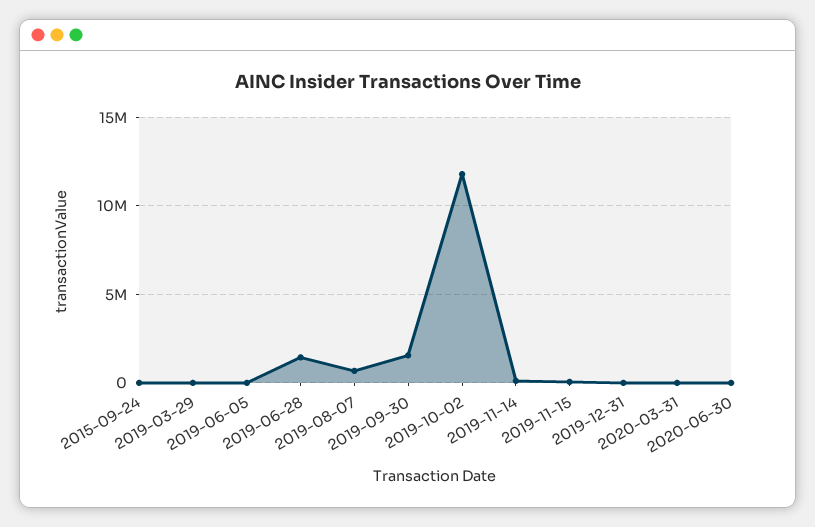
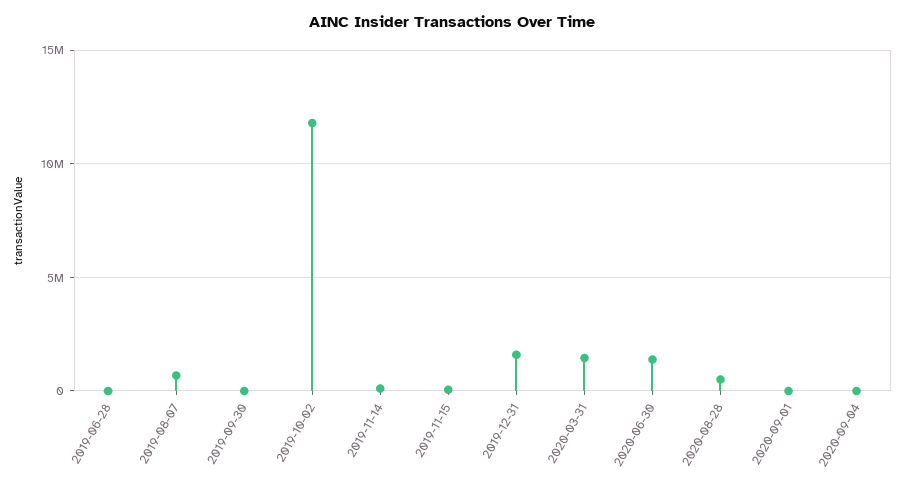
2015-09-24: 0 -> none
2019-03-29: 0 -> none
2019-06-05: 0 -> none
2019-06-28: 1500000 -> 0
2019-09-30: 1500000 -> 0
2019-12-31: 0 -> 1500000
2020-03-31: 0 -> 1500000
2020-06-30: 0 -> 1500000
2020-08-28: none -> 500000
2020-09-01: none -> 0
2020-09-04: none -> 0

